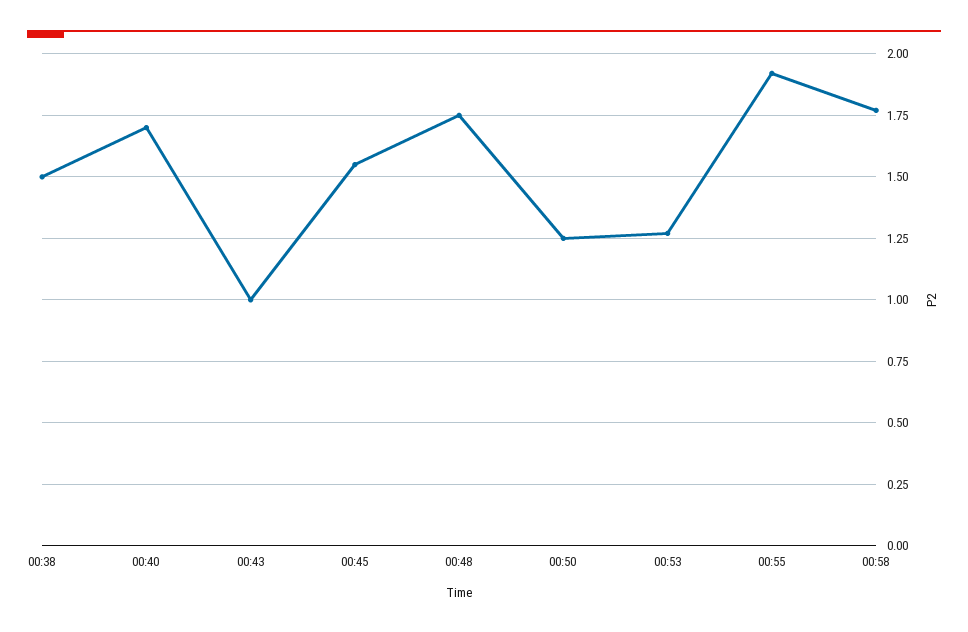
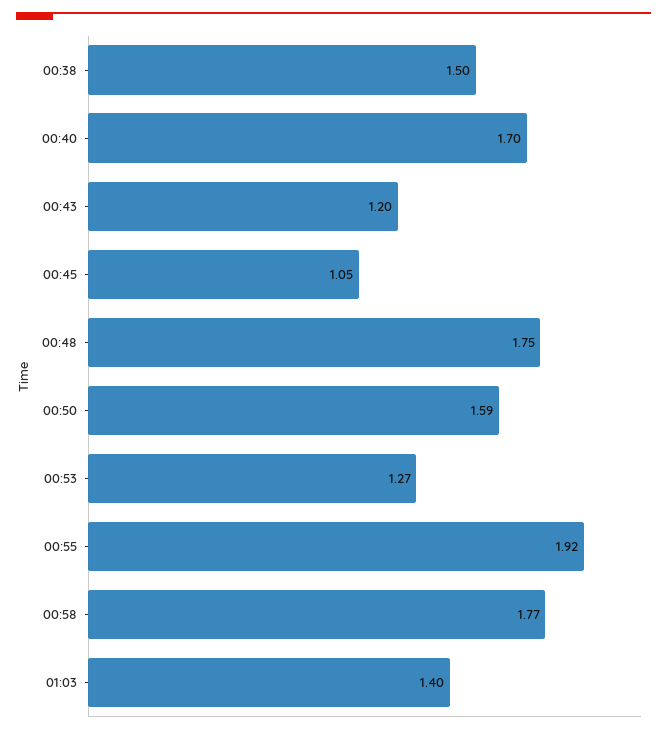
00:43: 1 -> 1.2
00:45: 1.55 -> 1.05
00:50: 1.25 -> 1.59
01:03: none -> 1.4

